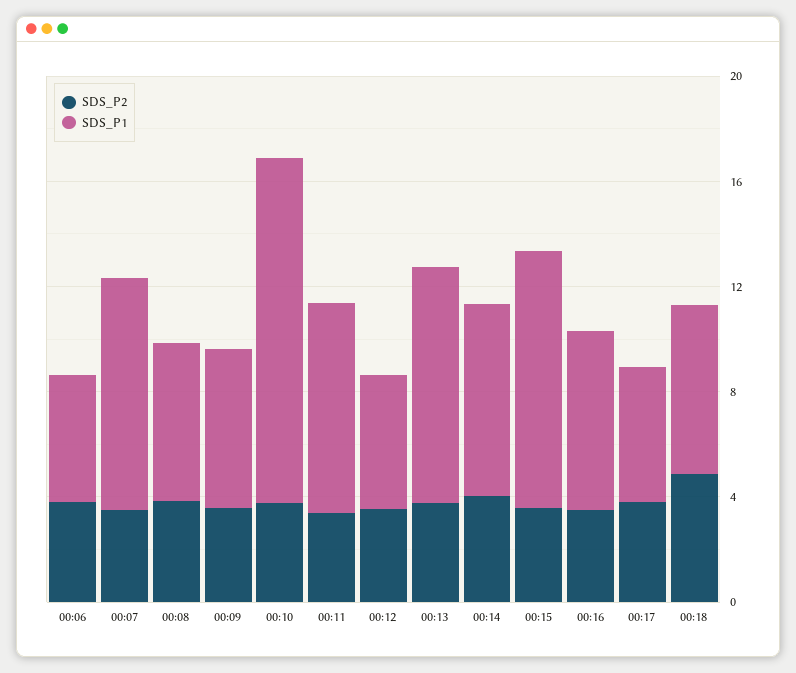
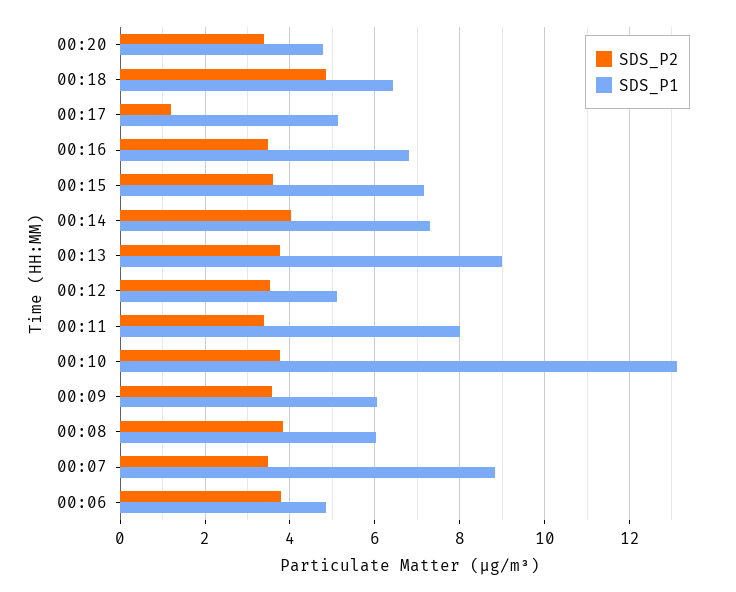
SDS_P1, 00:15: 10 -> 7.2
SDS_P2, 00:17: 4 -> 1.2
SDS_P2, 00:20: none -> 3.4
SDS_P1, 00:20: none -> 4.8

